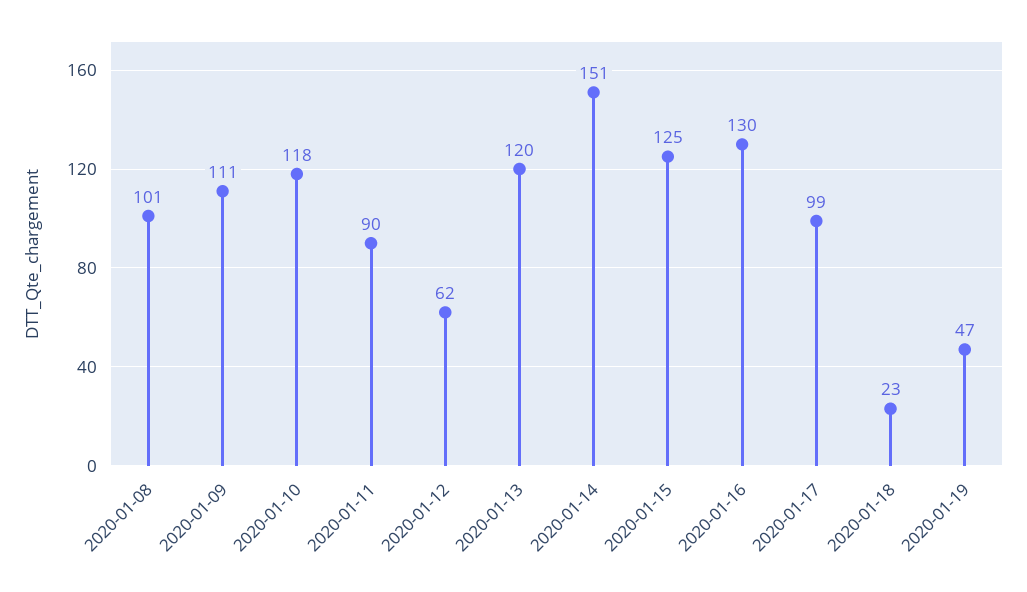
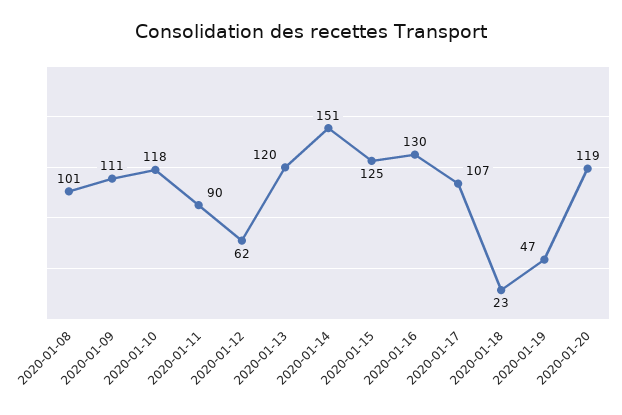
2020-01-17: 99 -> 107
2020-01-20: none -> 119

